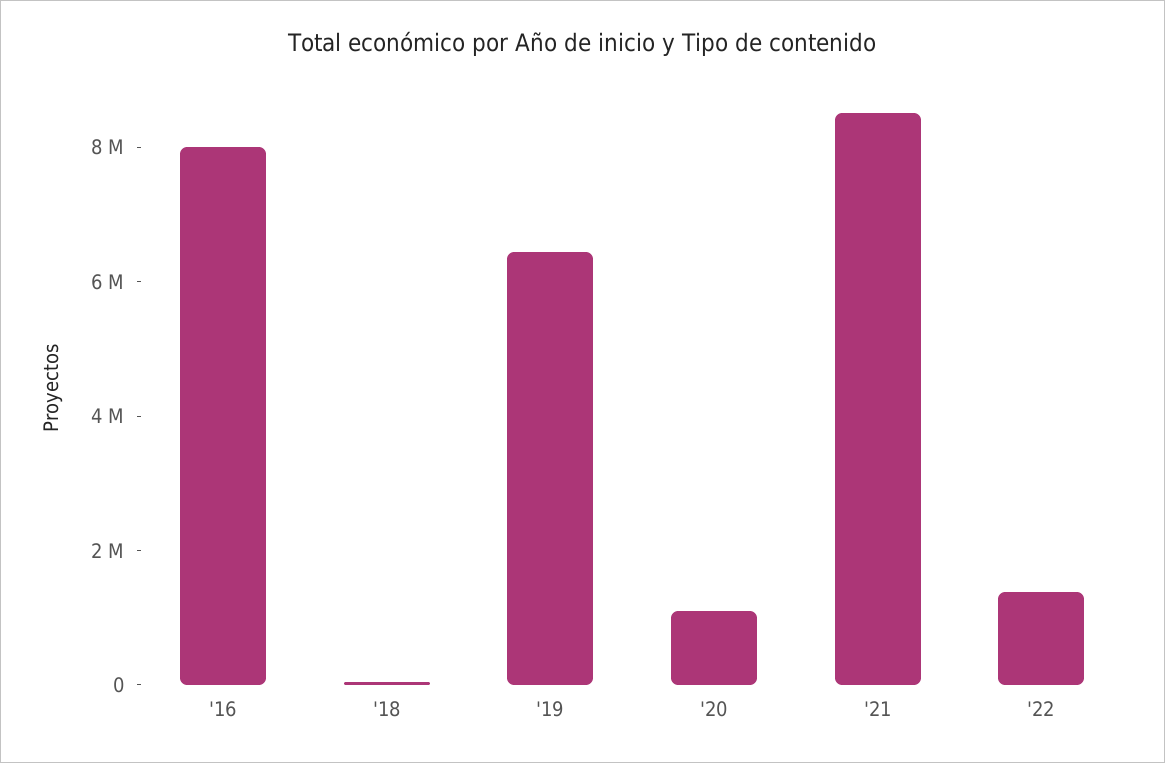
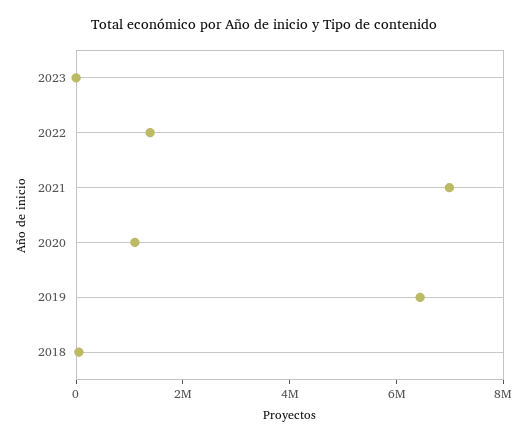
'16: 8000000 -> none
'21: 8500000 -> 7000000
2023: none -> 0

